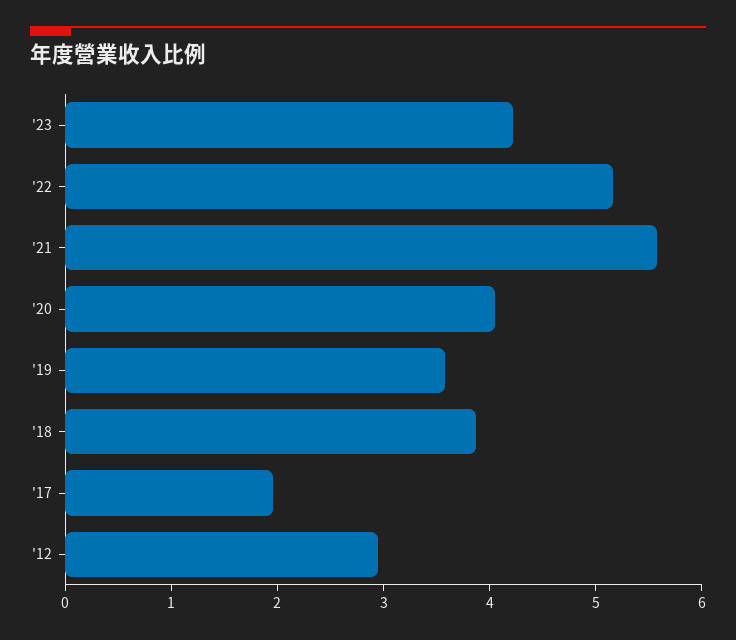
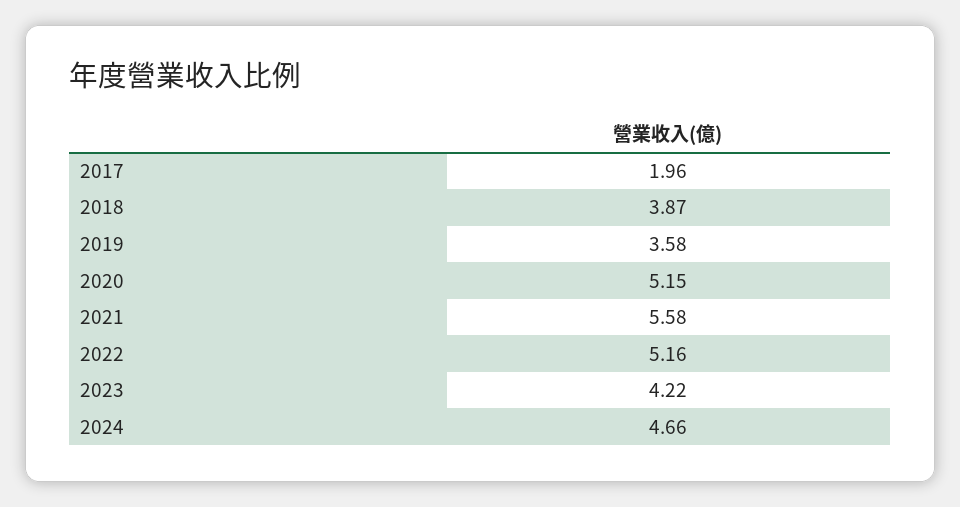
'20: 4 -> 5.15
'12: 3 -> none
2024: none -> 4.66

